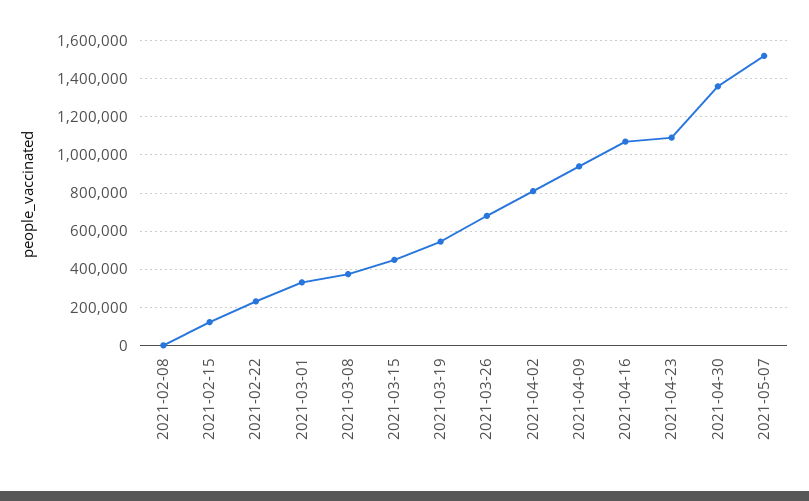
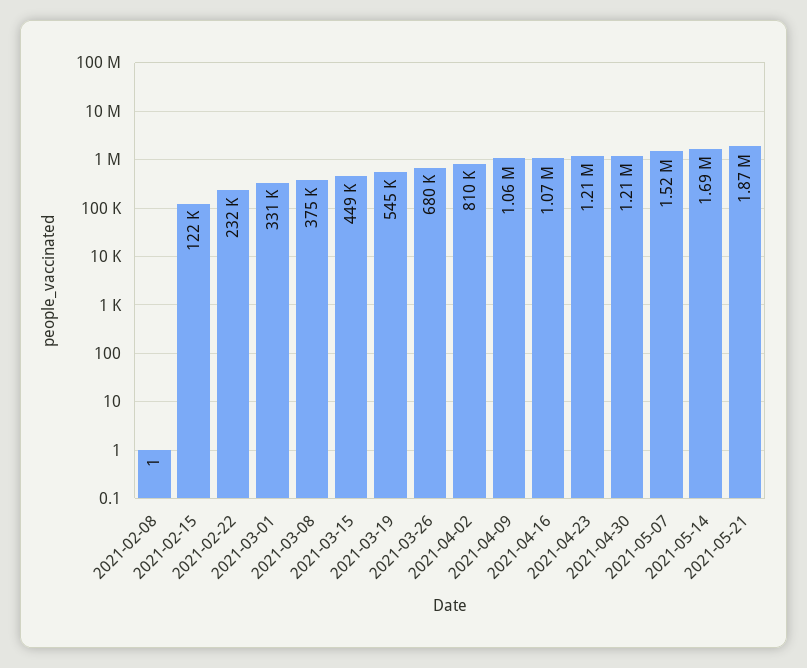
2021-04-09: 950000 -> 1060000
2021-04-23: 1100000 -> 1210000
2021-04-30: 1350000 -> 1210000
2021-05-14: none -> 1690000
2021-05-21: none -> 1870000

